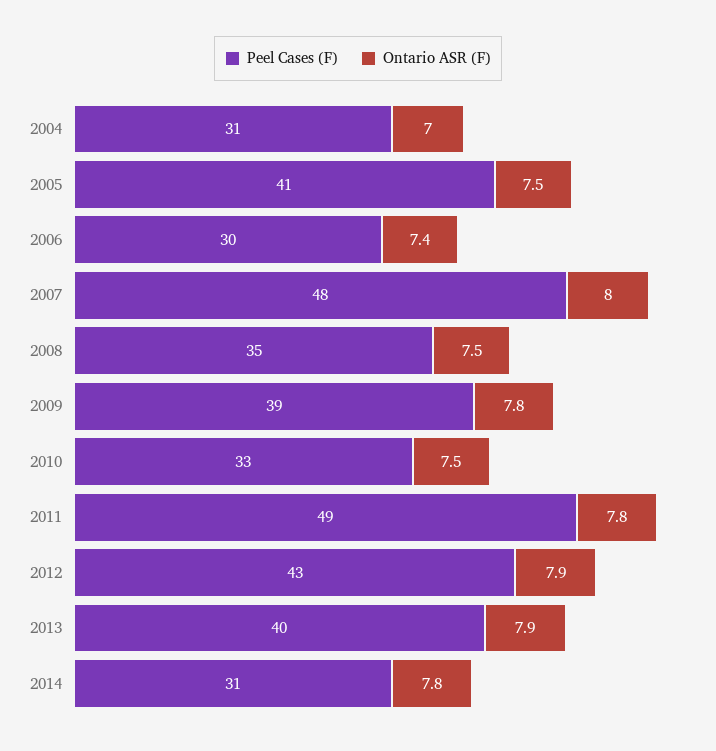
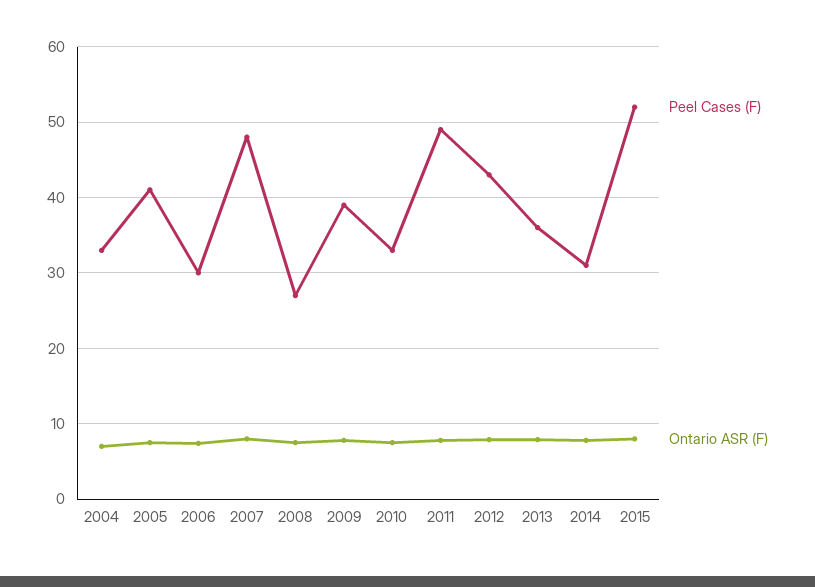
Peel Cases (F), 2004: 31 -> 33
Peel Cases (F), 2008: 35 -> 27
Peel Cases (F), 2013: 40 -> 36
Peel Cases (F), 2015: none -> 52
Ontario ASR (F), 2015: none -> 8

